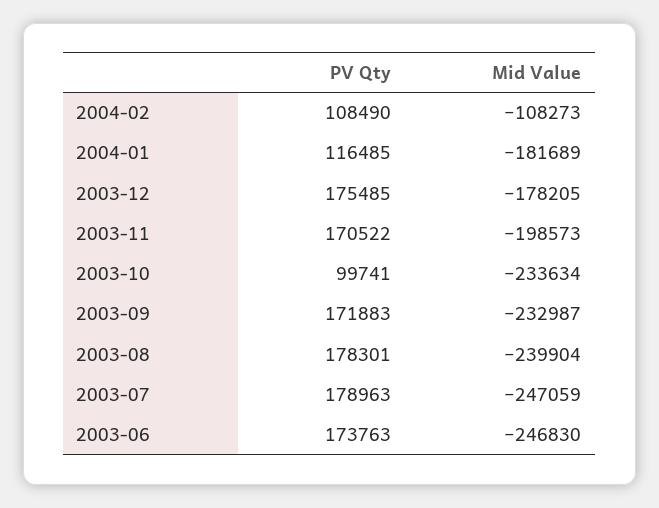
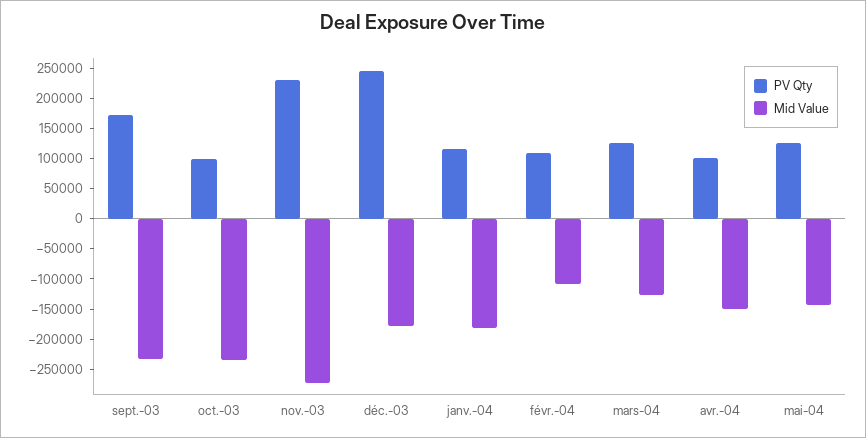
PV Qty, 2003-12: 175485 -> 250000
PV Qty, 2003-11: 170522 -> 225000
Mid Value, 2003-11: -198573 -> -275000
PV Qty, 2003-08: 178301 -> none
Mid Value, 2003-08: -239904 -> none
PV Qty, 2003-07: 178963 -> none
Mid Value, 2003-07: -247059 -> none
PV Qty, 2003-06: 173763 -> none
Mid Value, 2003-06: -246830 -> none
PV Qty, mars-04: none -> 125000
Mid Value, mars-04: none -> -125000
PV Qty, avr.-04: none -> 100000
Mid Value, avr.-04: none -> -150000
PV Qty, mai-04: none -> 125000
Mid Value, mai-04: none -> -150000

